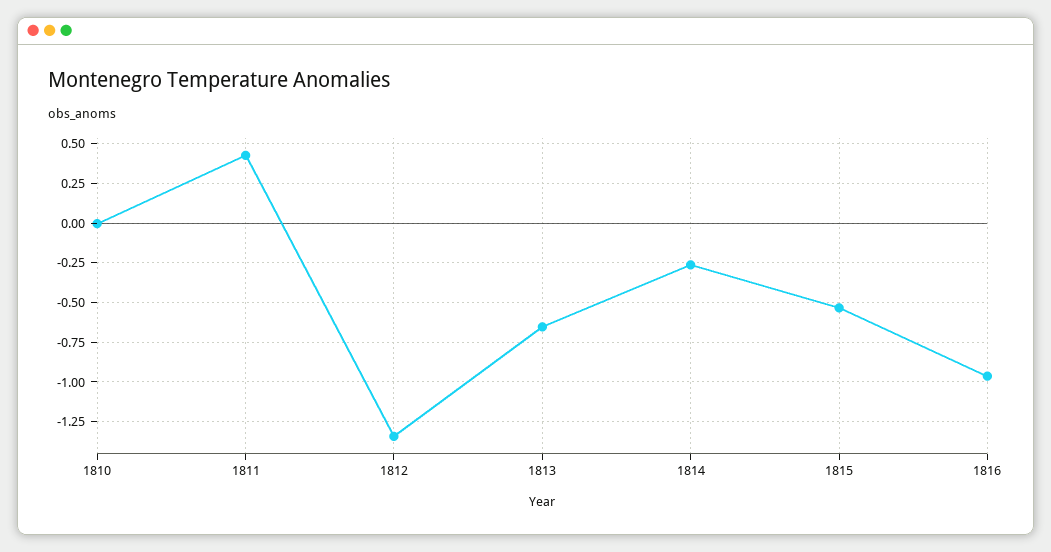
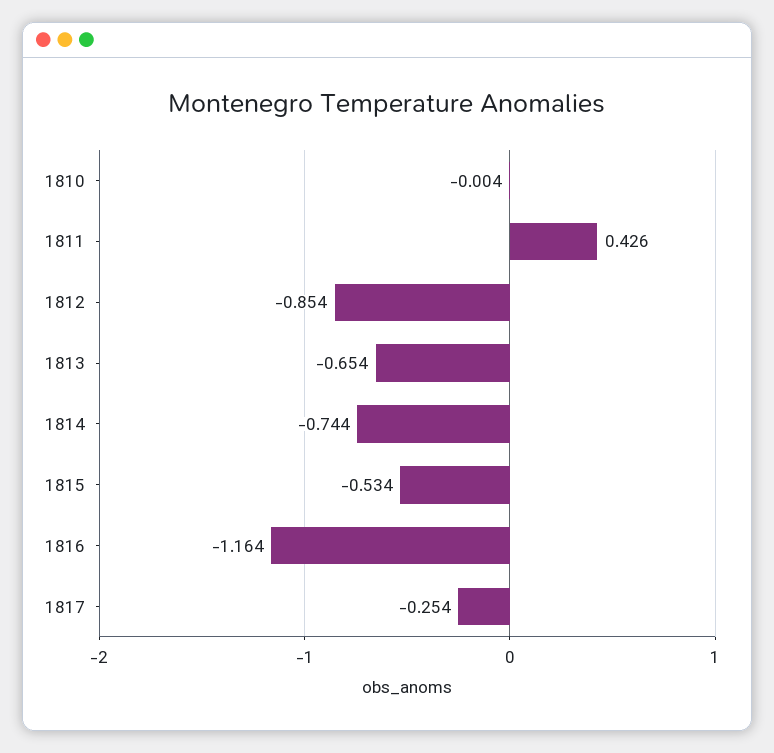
1812: -1.35 -> -0.854
1814: -0.25 -> -0.744
1816: -0.95 -> -1.164
1817: none -> -0.254

